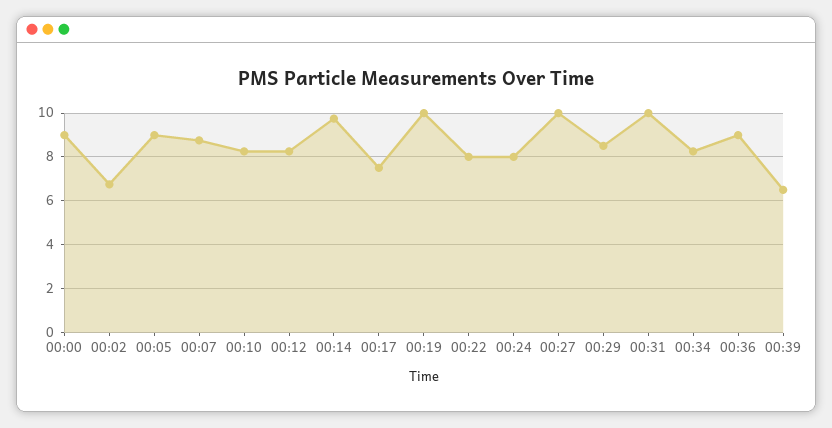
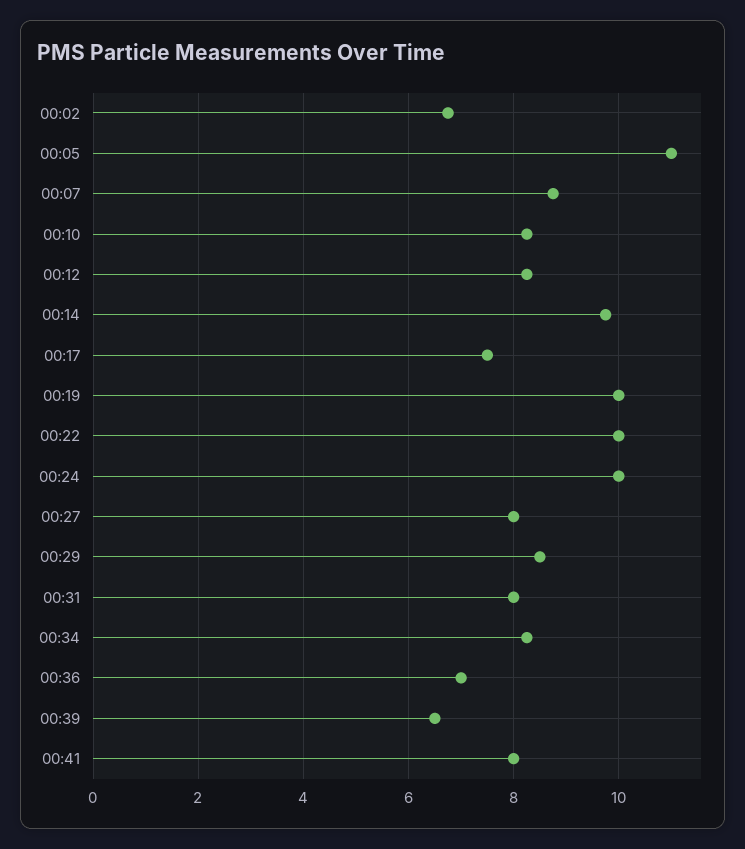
00:00: 9 -> none
00:05: 9 -> 11
00:22: 8 -> 10
00:24: 8 -> 10
00:27: 10 -> 8
00:31: 10 -> 8
00:36: 9 -> 7
00:41: none -> 8

